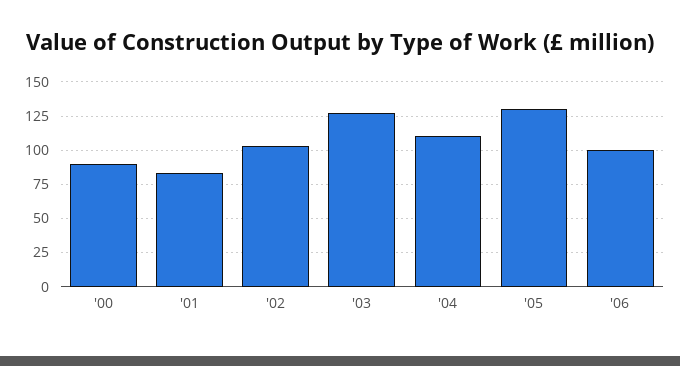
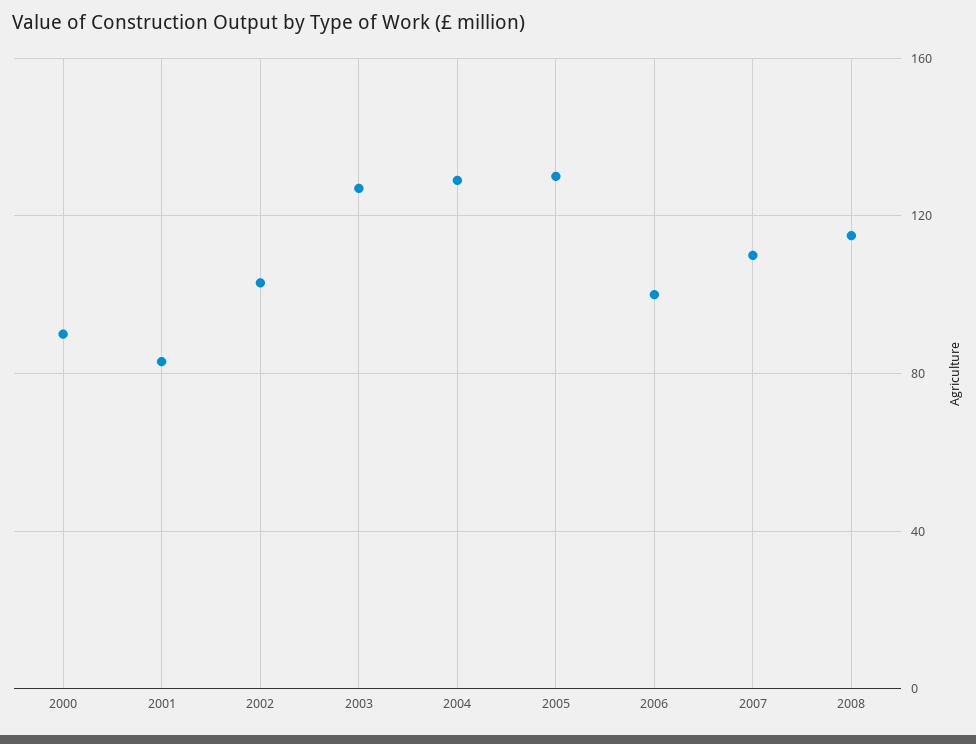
'04: 110 -> 130
2007: none -> 110
2008: none -> 115

